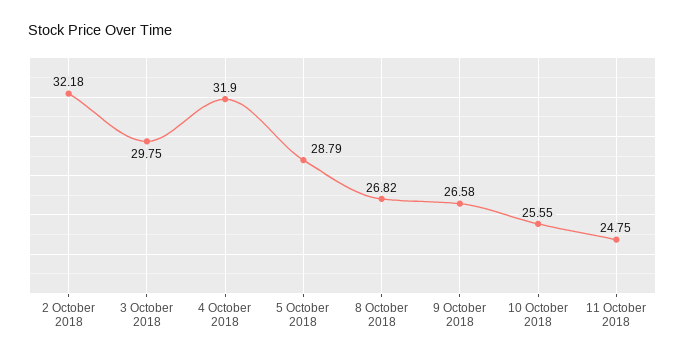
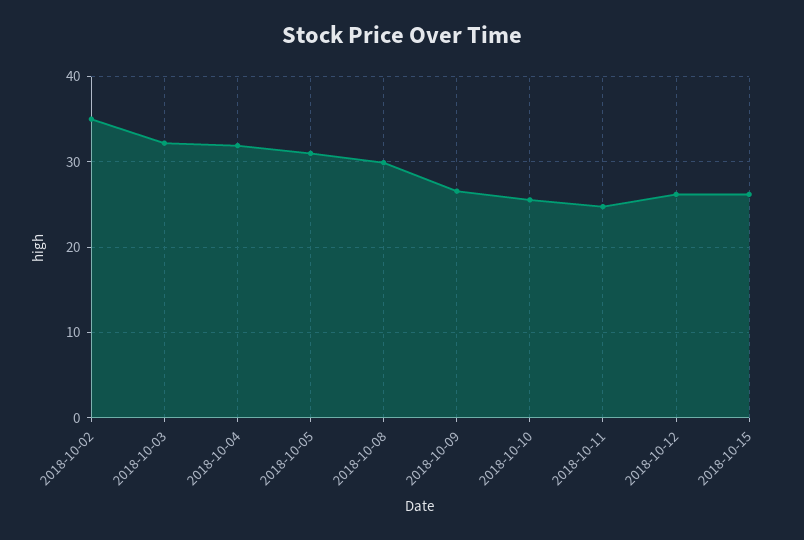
2 October 2018: 32.18 -> 35
3 October 2018: 29.75 -> 32
5 October 2018: 28.79 -> 31
8 October 2018: 26.82 -> 30
2018-10-12: none -> 26
2018-10-15: none -> 26

